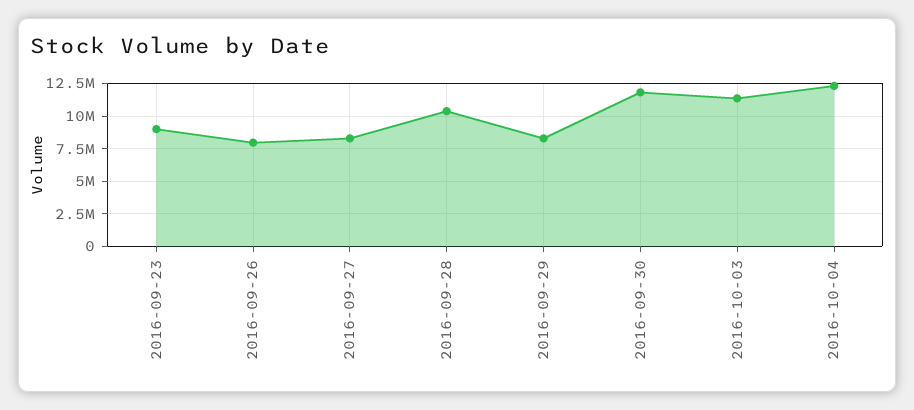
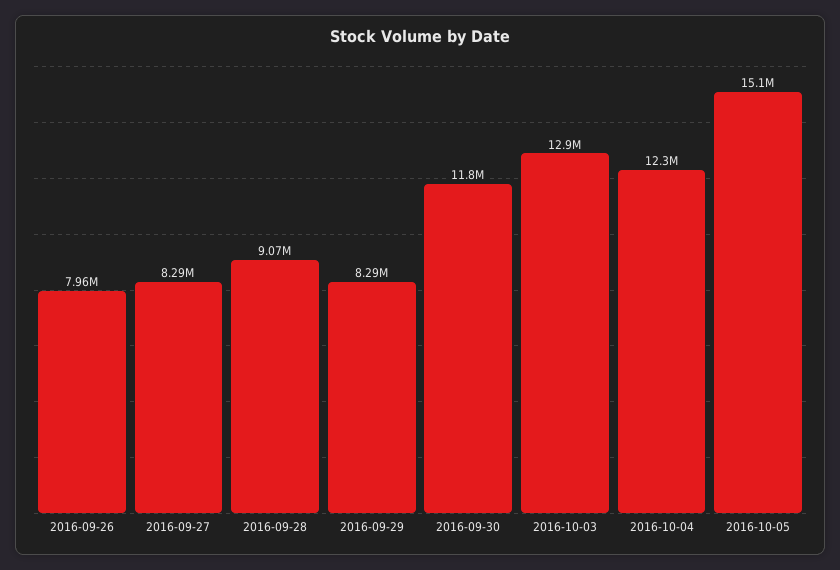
2016-09-23: 9000000 -> none
2016-09-28: 10500000 -> 9070000
2016-10-03: 11500000 -> 12900000
2016-10-05: none -> 15100000

